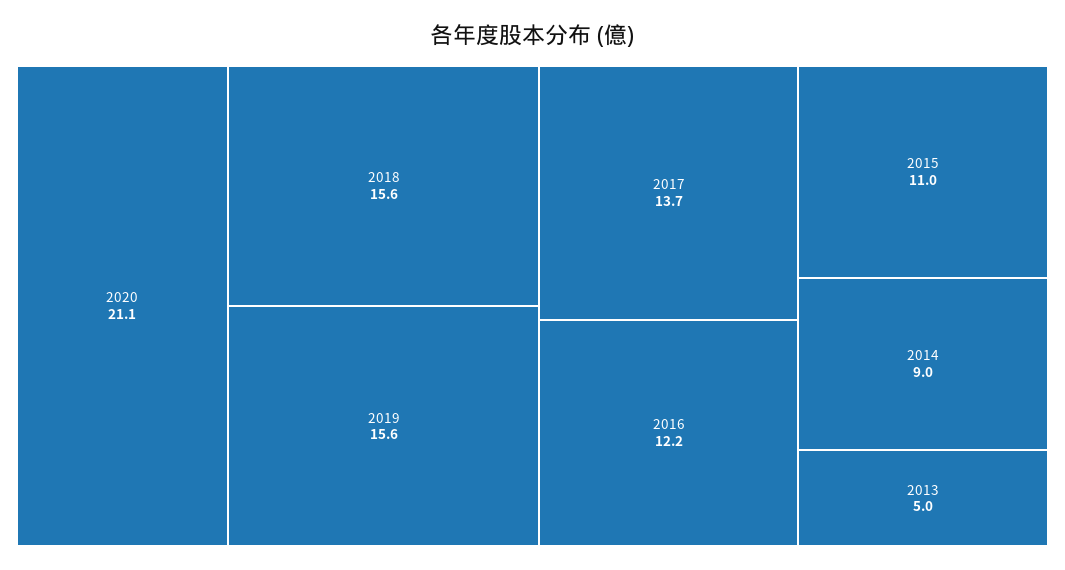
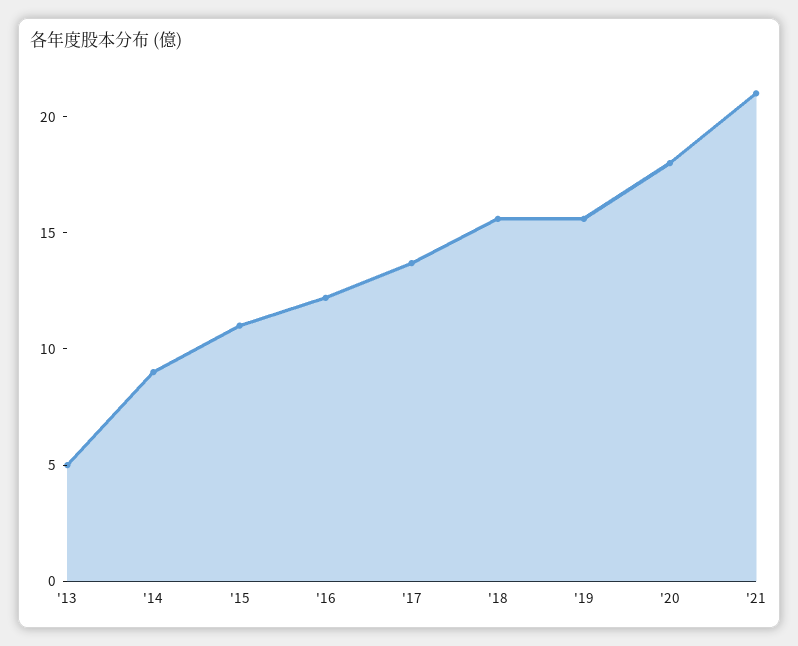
2020: 21.1 -> 18
'21: none -> 21

